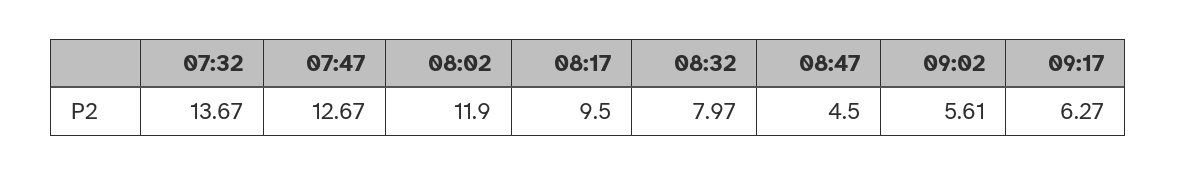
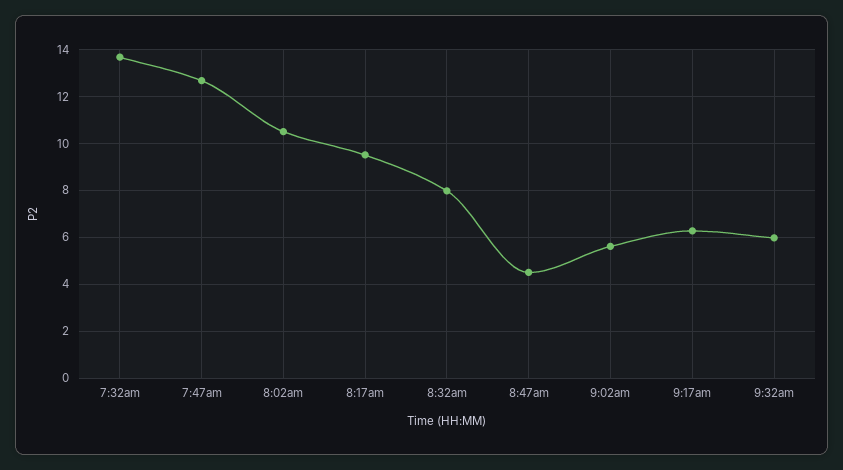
08:02: 11.9 -> 10.5
9:32am: none -> 6

